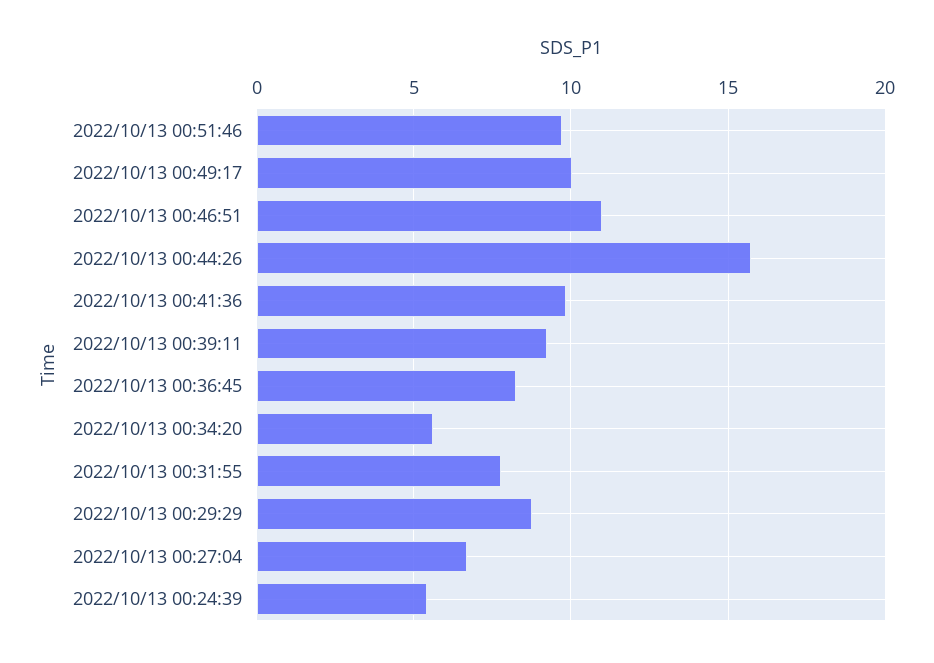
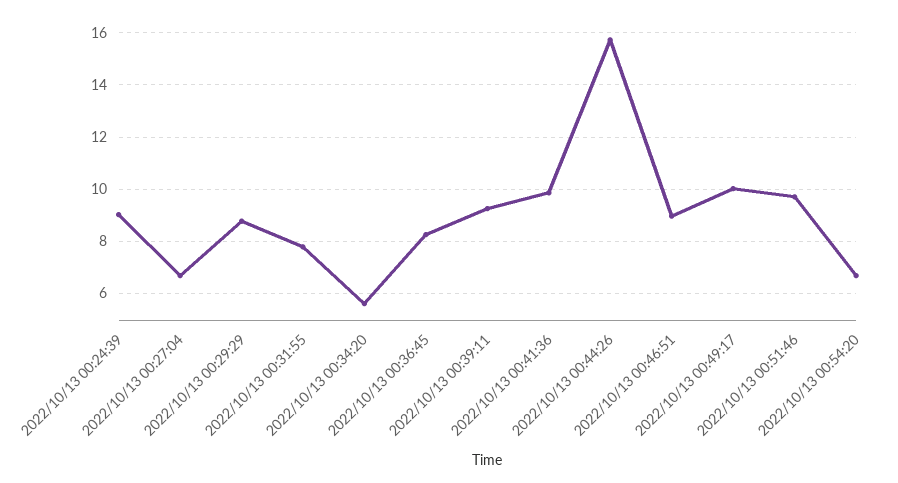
2022/10/13 00:46:51: 11 -> 9
2022/10/13 00:24:39: 5.5 -> 9
2022/10/13 00:54:20: none -> 6.75

